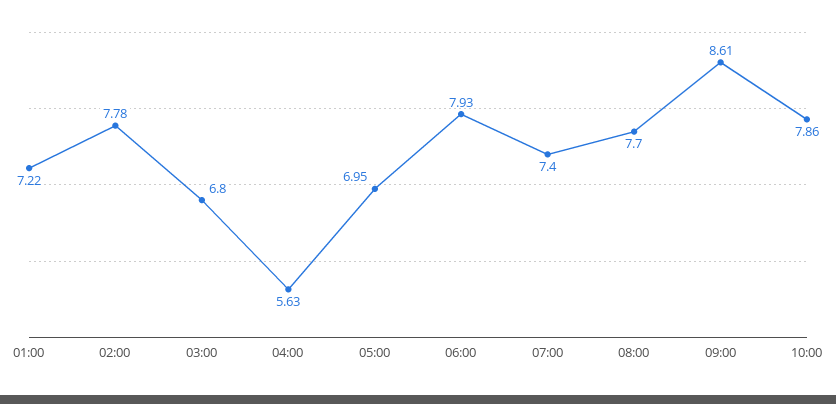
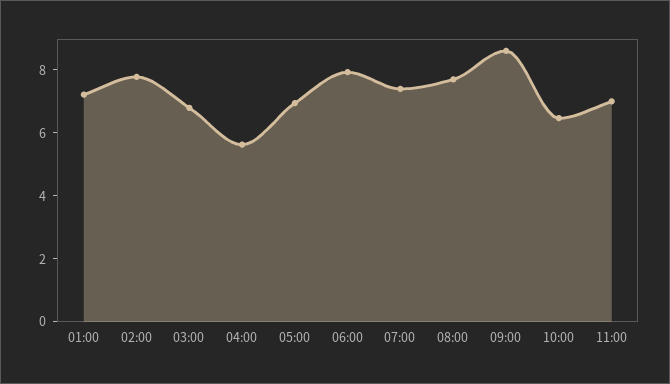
10:00: 7.86 -> 6.5
11:00: none -> 7

